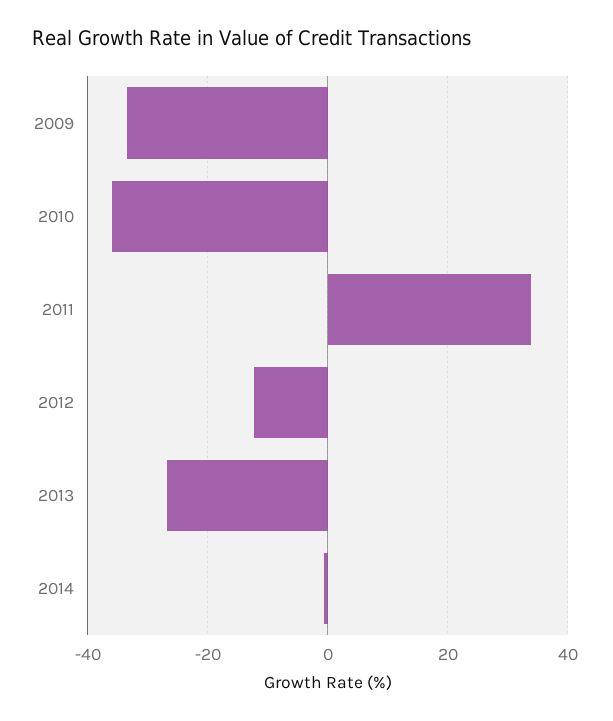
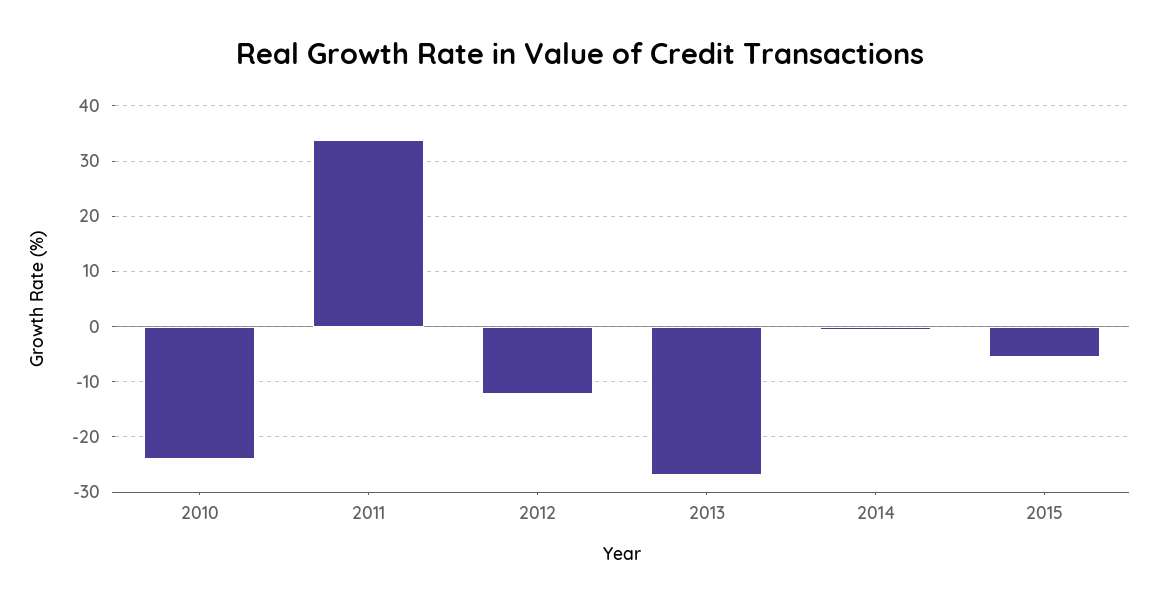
2009: -34 -> none
2010: -36 -> -24
2015: none -> -6

